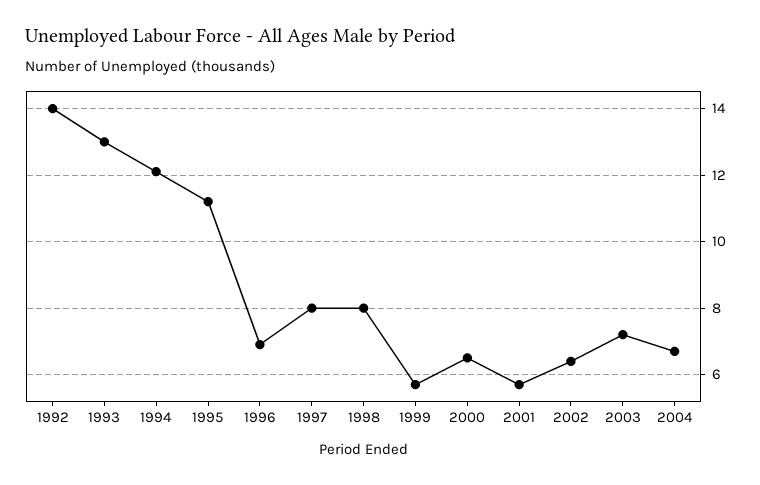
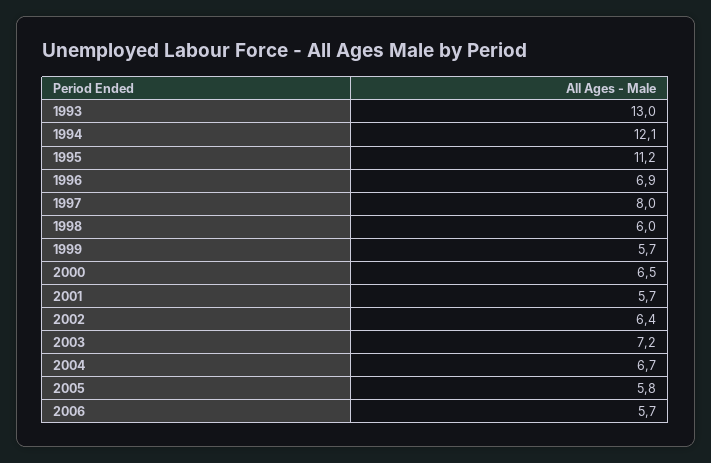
1992: 14 -> none
1998: 8 -> 6
2005: none -> 5.8
2006: none -> 5.7

